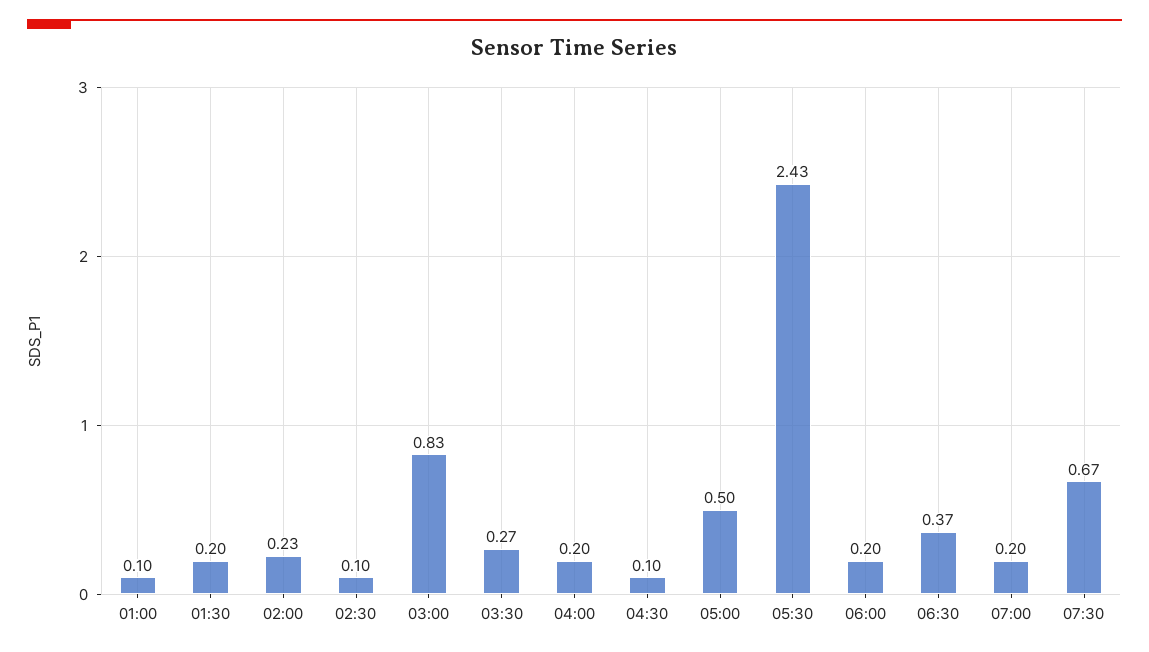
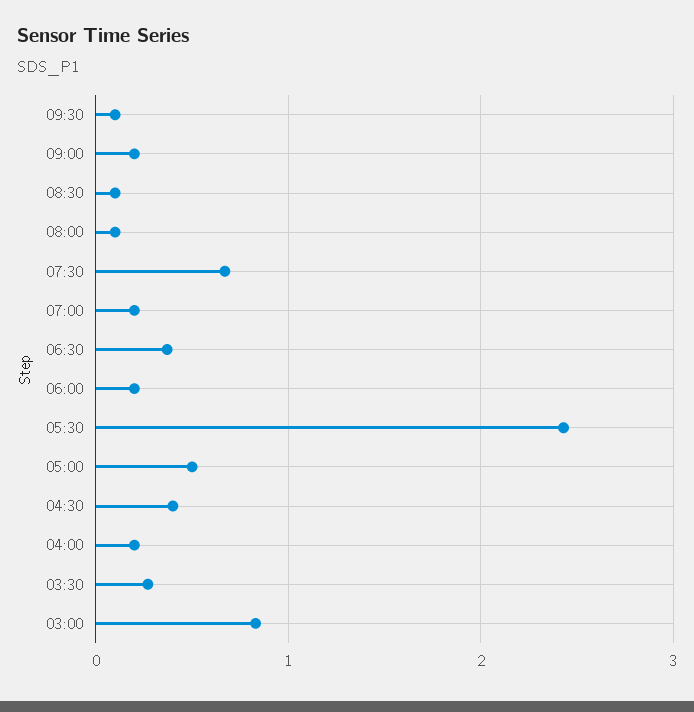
01:00: 0.1 -> none
01:30: 0.2 -> none
02:00: 0.23 -> none
02:30: 0.1 -> none
04:30: 0.1 -> 0.4
09:30: none -> 0.1
09:00: none -> 0.2
08:30: none -> 0.1
08:00: none -> 0.1

